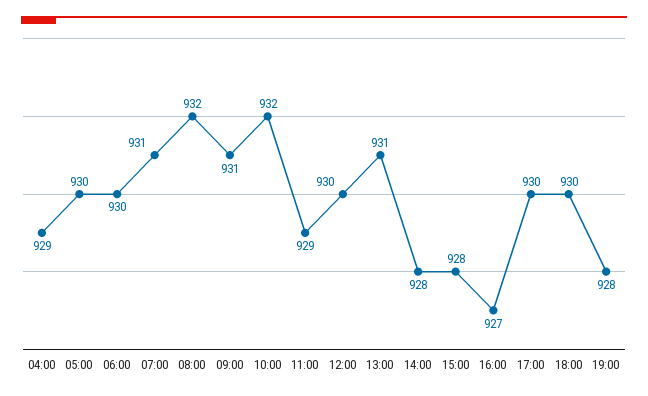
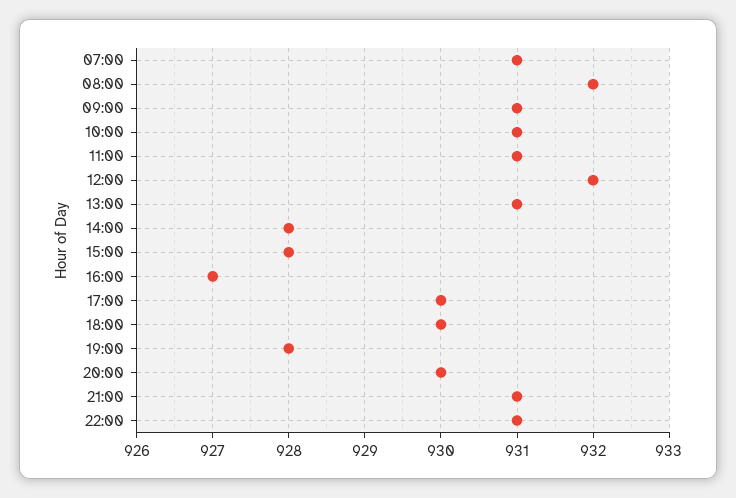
04:00: 929 -> none
05:00: 930 -> none
06:00: 930 -> none
10:00: 932 -> 931
11:00: 929 -> 931
12:00: 930 -> 932
20:00: none -> 930
21:00: none -> 931
22:00: none -> 931

